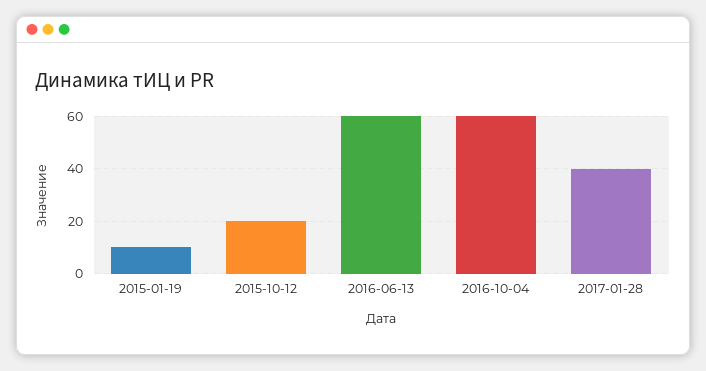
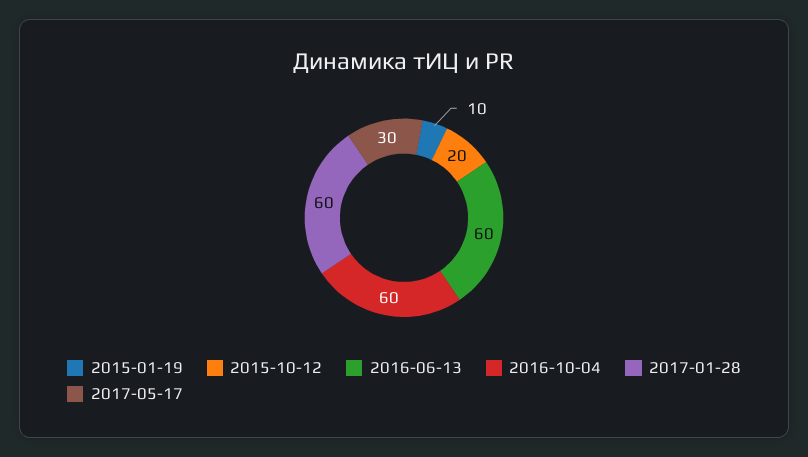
2017-01-28: 40 -> 60
2017-05-17: none -> 30

